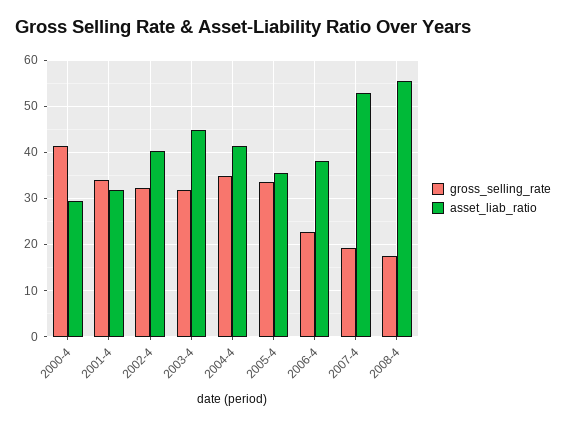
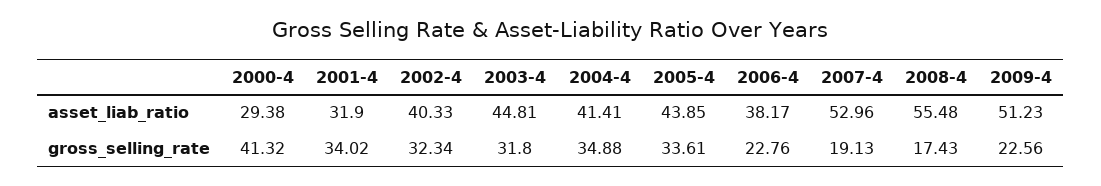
asset_liab_ratio, 2005-4: 36 -> 43.85
asset_liab_ratio, 2009-4: none -> 51.23
gross_selling_rate, 2009-4: none -> 22.56

